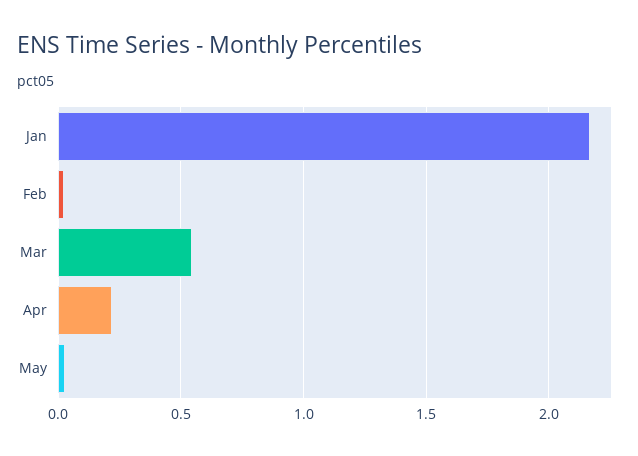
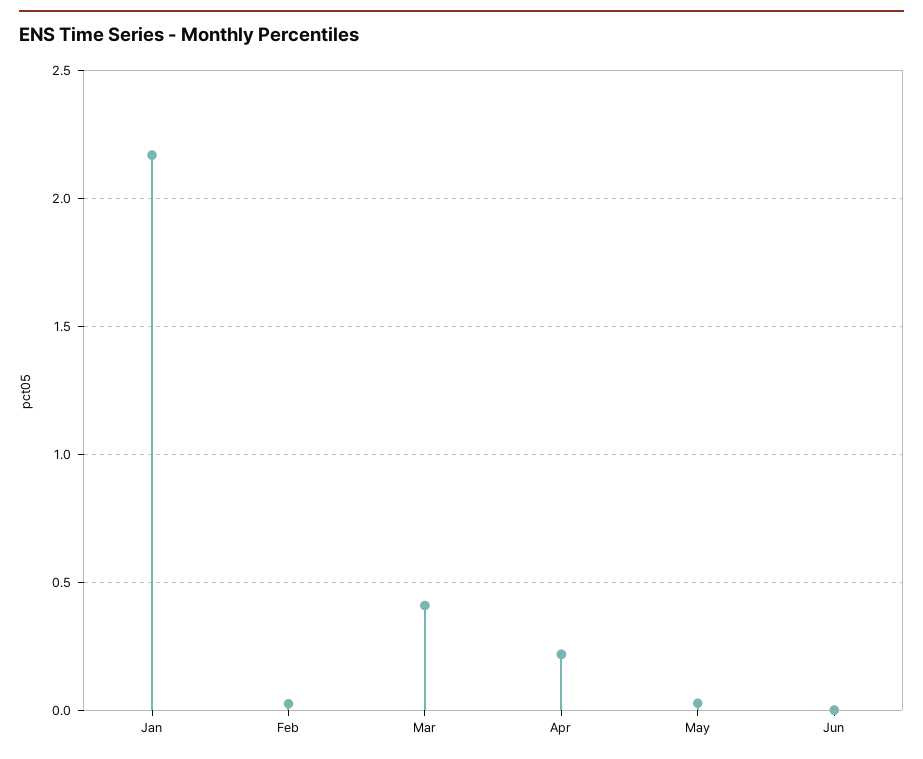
Mar: 0.55 -> 0.4
Jun: none -> 0

